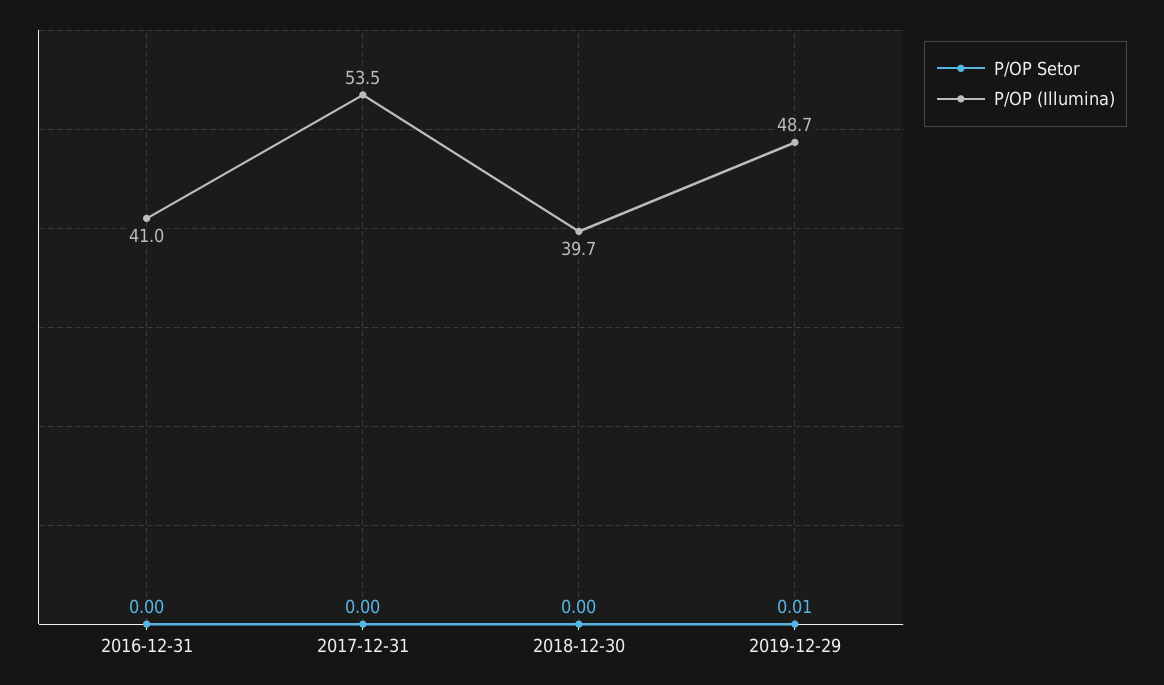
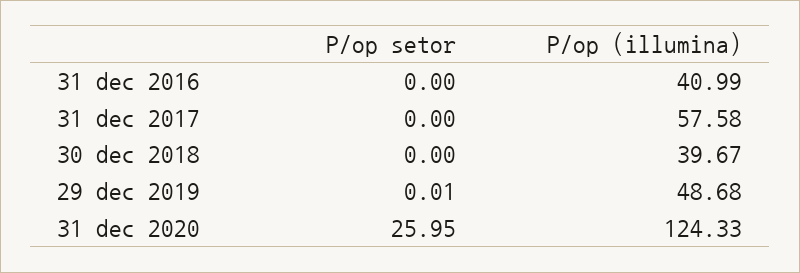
P/OP (Illumina), 2017-12-31: 53.5 -> 57.58
P/OP Setor, 31 dec 2020: none -> 25.95
P/OP (Illumina), 31 dec 2020: none -> 124.33

